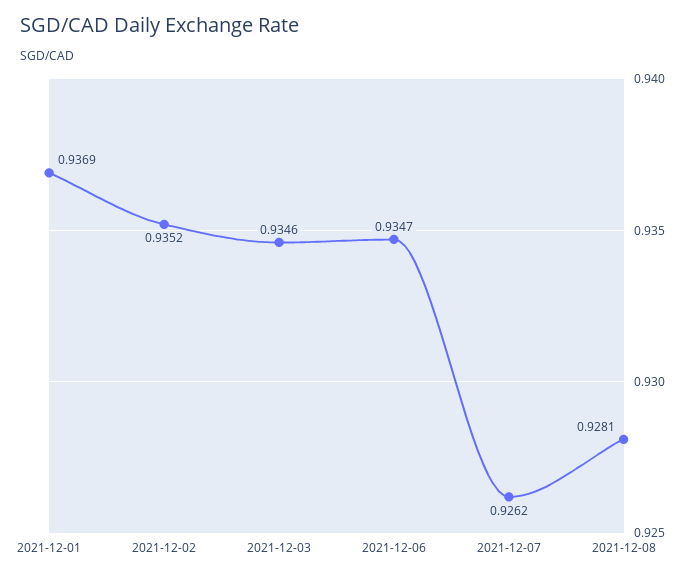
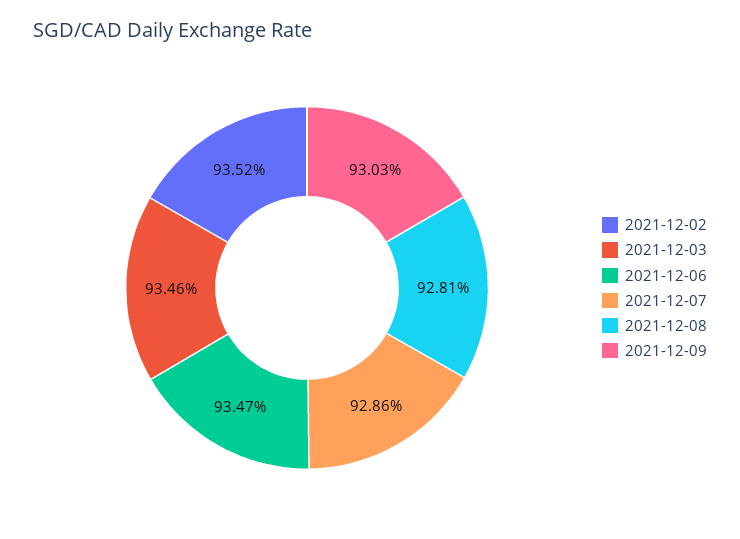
2021-12-01: 0.9369 -> none
2021-12-07: 0.9262 -> 0.9286
2021-12-09: none -> 0.9303

